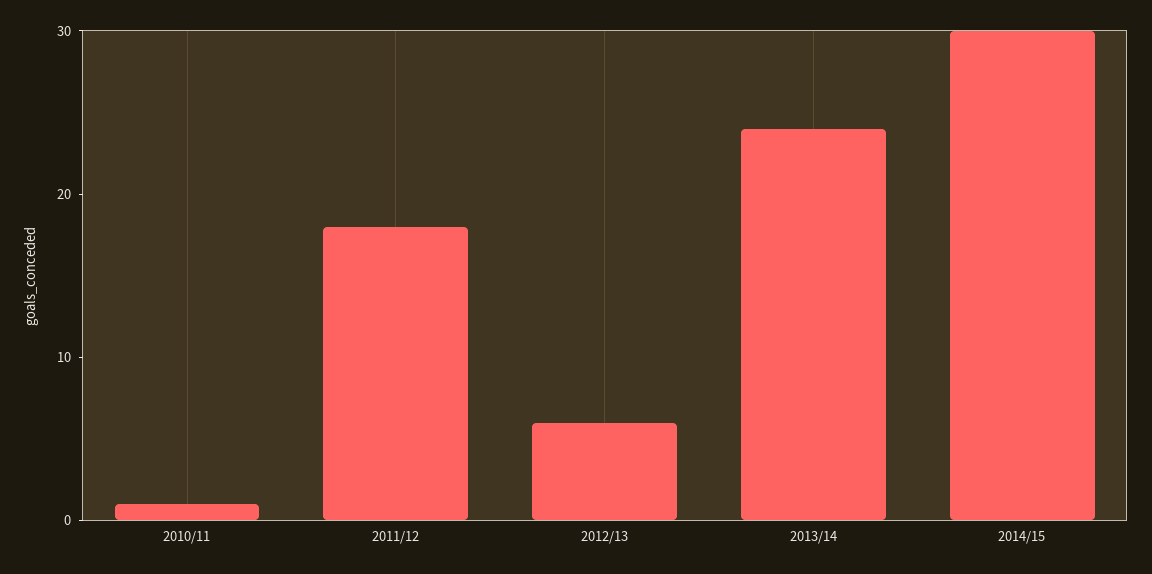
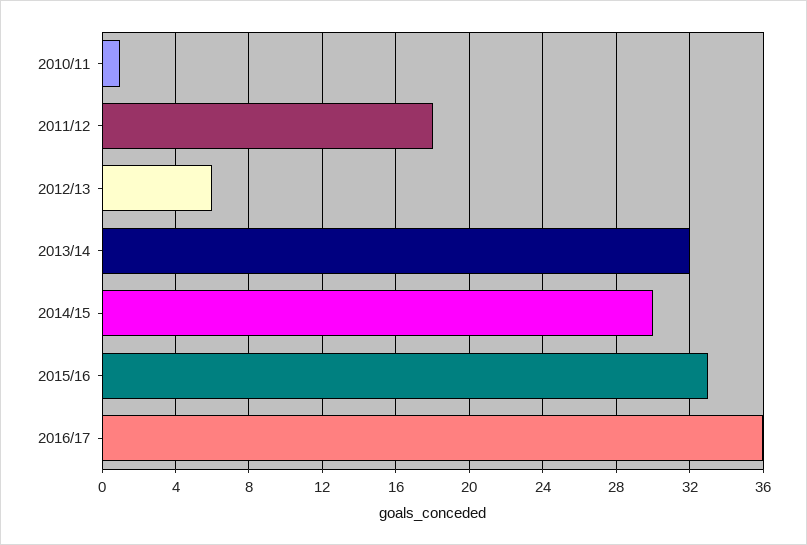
2013/14: 24 -> 32
2015/16: none -> 33
2016/17: none -> 36

